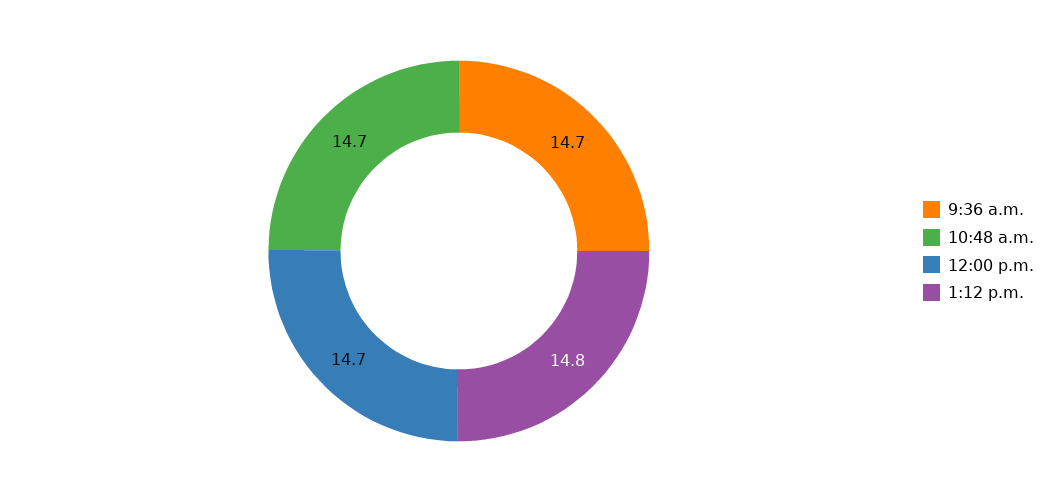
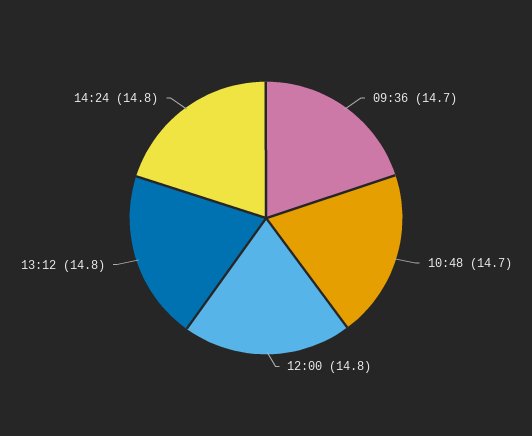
12:00 p.m.: 14.7 -> 14.8
14:24: none -> 14.8

